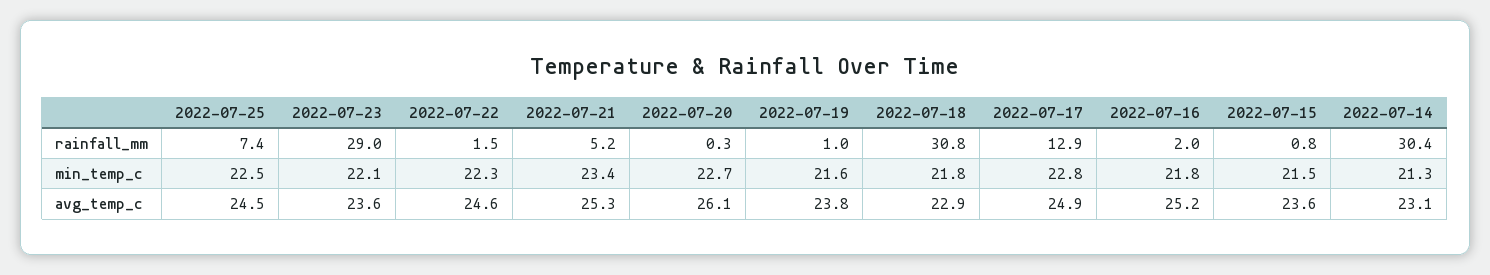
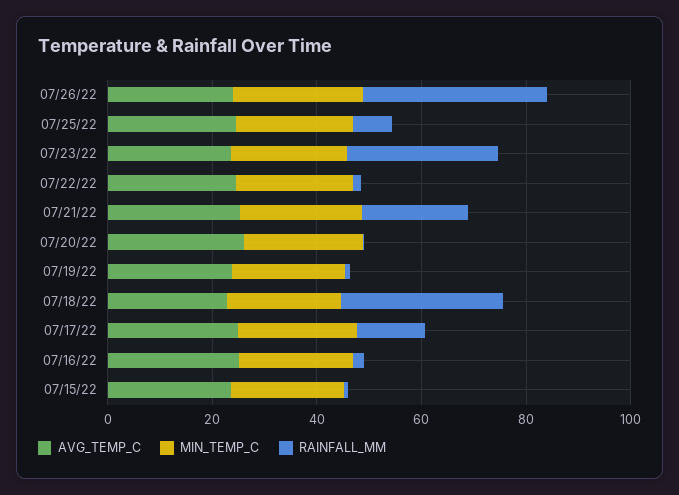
rainfall_mm, 2022-07-21: 5.2 -> 20
rainfall_mm, 2022-07-14: 30.4 -> none
min_temp_c, 2022-07-14: 21.3 -> none
avg_temp_c, 2022-07-14: 23.1 -> none
avg_temp_c, 07/26/22: none -> 25
min_temp_c, 07/26/22: none -> 25
rainfall_mm, 07/26/22: none -> 35

